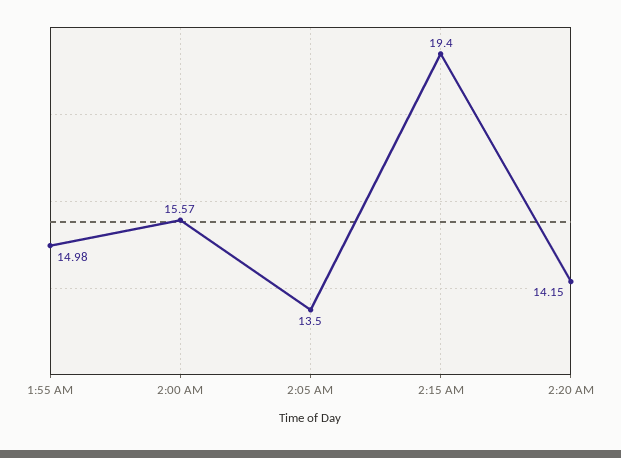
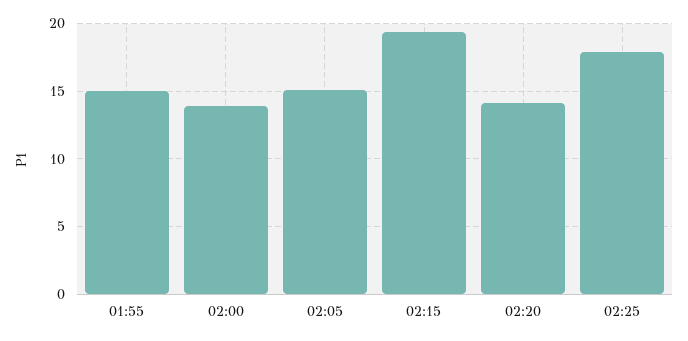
2:00 AM: 15.57 -> 14
2:05 AM: 13.5 -> 15
02:25: none -> 18

